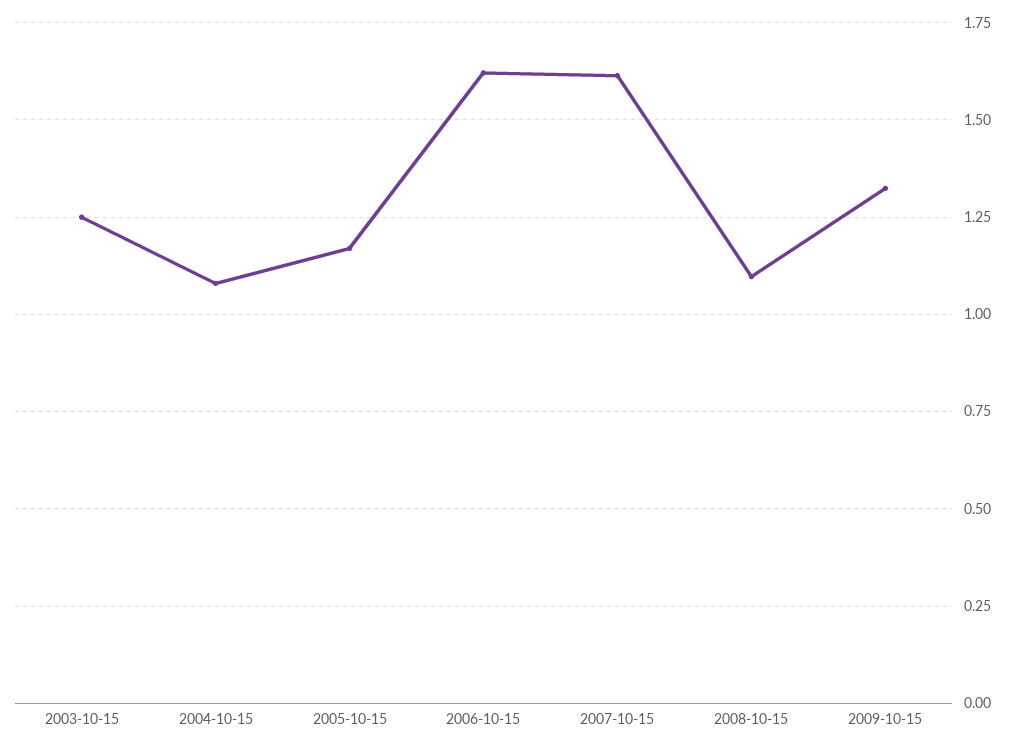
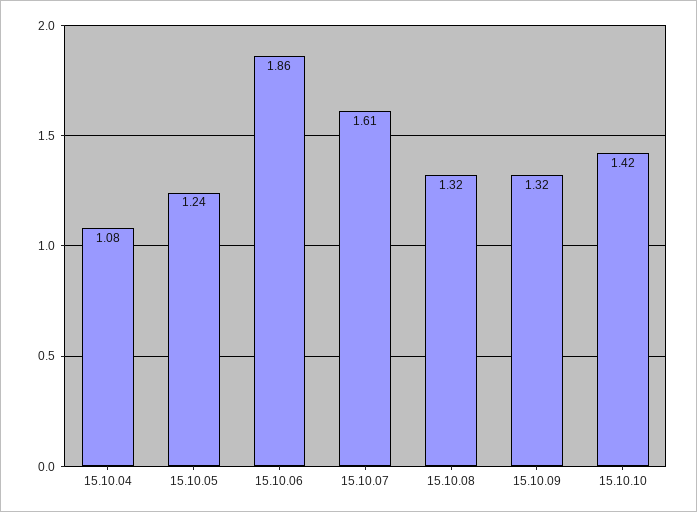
2003-10-15: 1.25 -> none
2005-10-15: 1.175 -> 1.24
2006-10-15: 1.625 -> 1.86
2008-10-15: 1.1 -> 1.32
15.10.10: none -> 1.42

